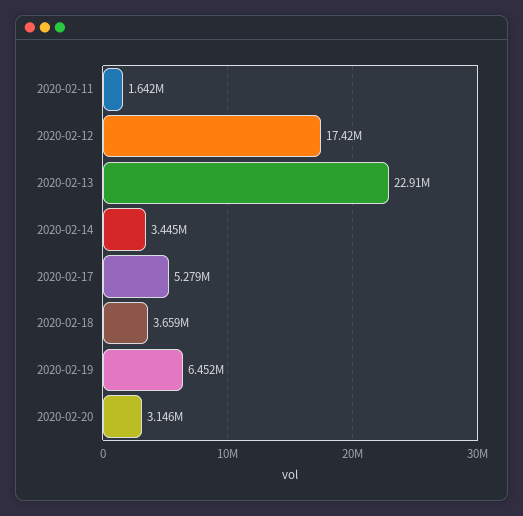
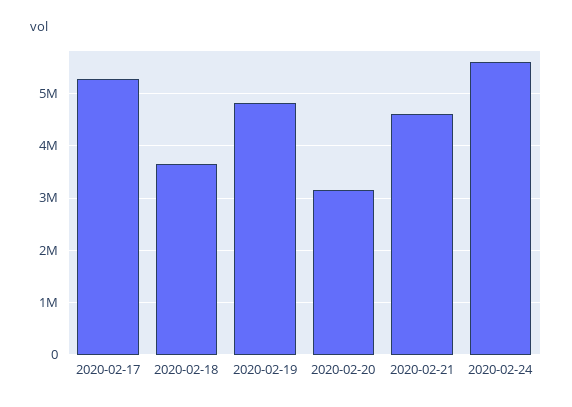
2020-02-11: 1642000 -> none
2020-02-12: 17420000 -> none
2020-02-13: 22910000 -> none
2020-02-14: 3445000 -> none
2020-02-19: 6452000 -> 4800000
2020-02-21: none -> 4600000
2020-02-24: none -> 5600000

